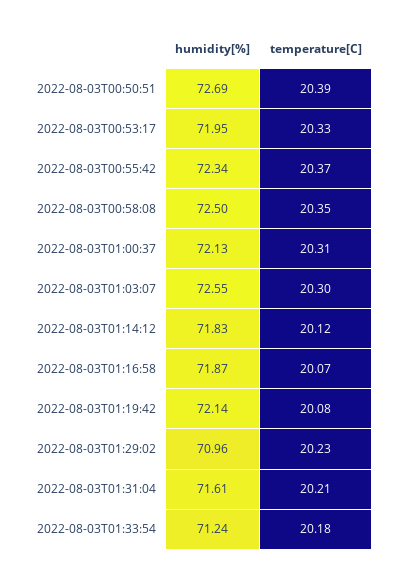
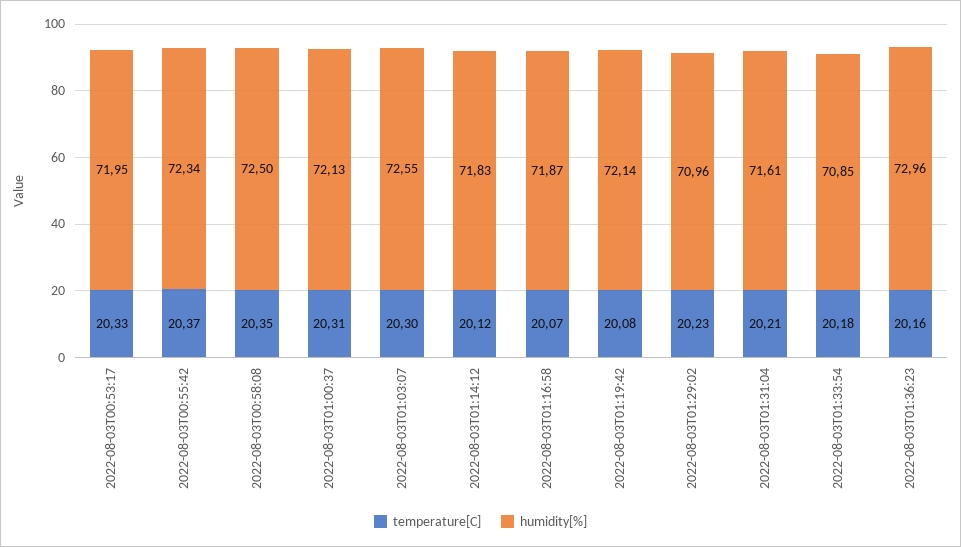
humidity[%], 2022-08-03T00:50:51: 72.69 -> none
temperature[C], 2022-08-03T00:50:51: 20.39 -> none
humidity[%], 2022-08-03T01:33:54: 71.24 -> 70.85
temperature[C], 2022-08-03T01:36:23: none -> 20.16
humidity[%], 2022-08-03T01:36:23: none -> 72.96

